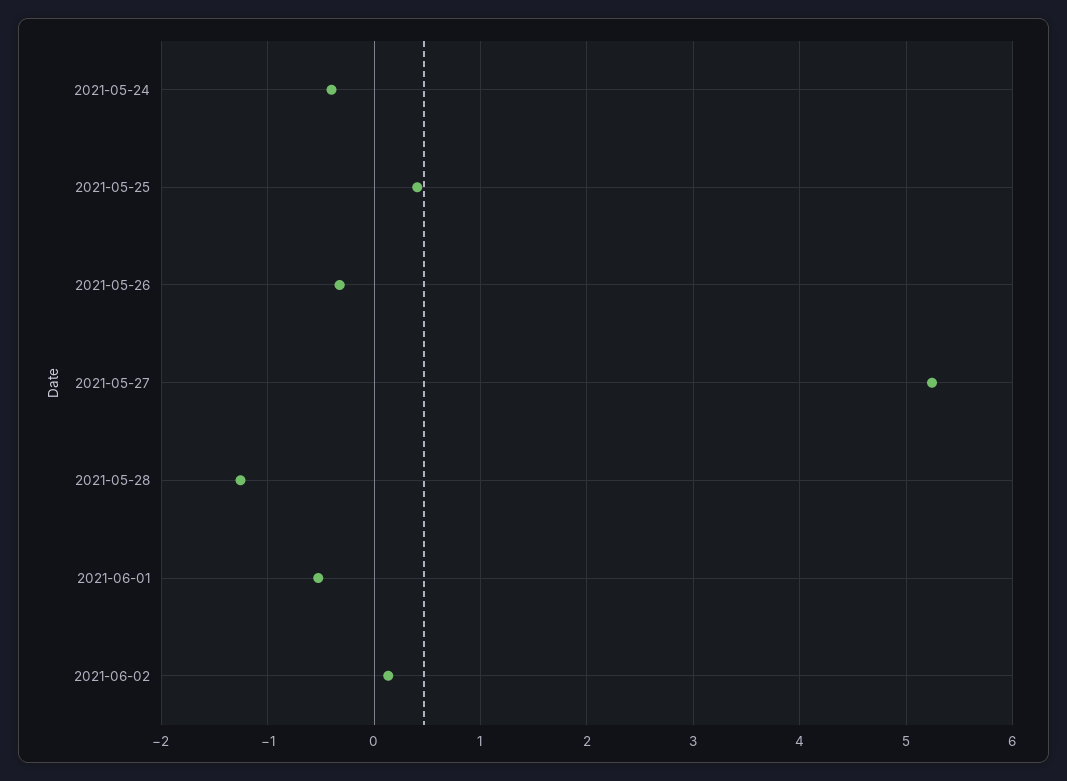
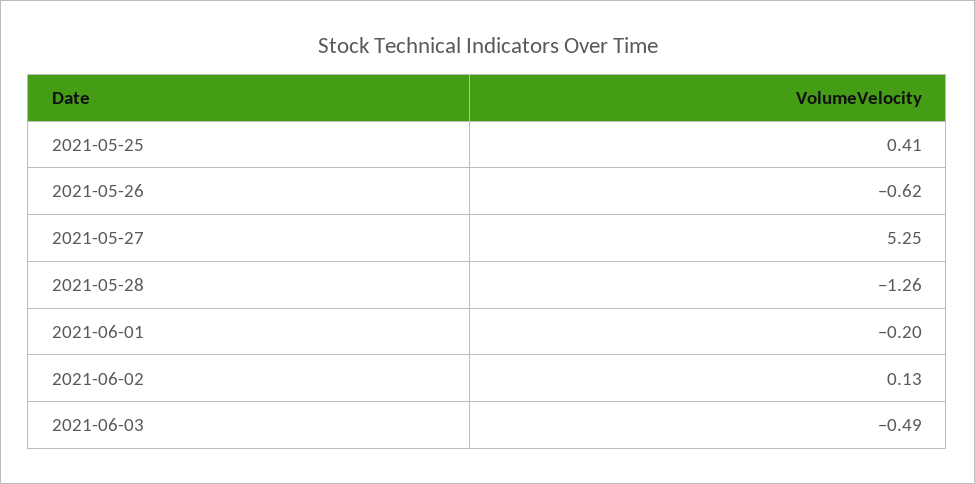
2021-05-24: -0.4 -> none
2021-05-26: -0.3 -> -0.62
2021-06-01: -0.5 -> -0.2
2021-06-03: none -> -0.49

